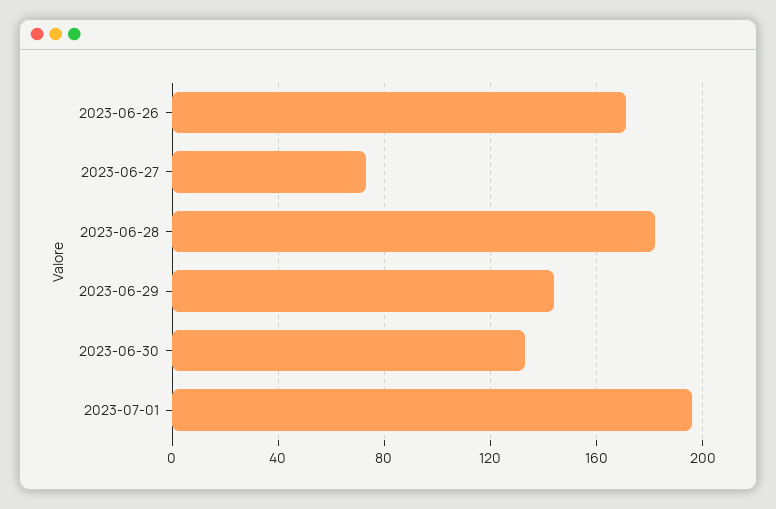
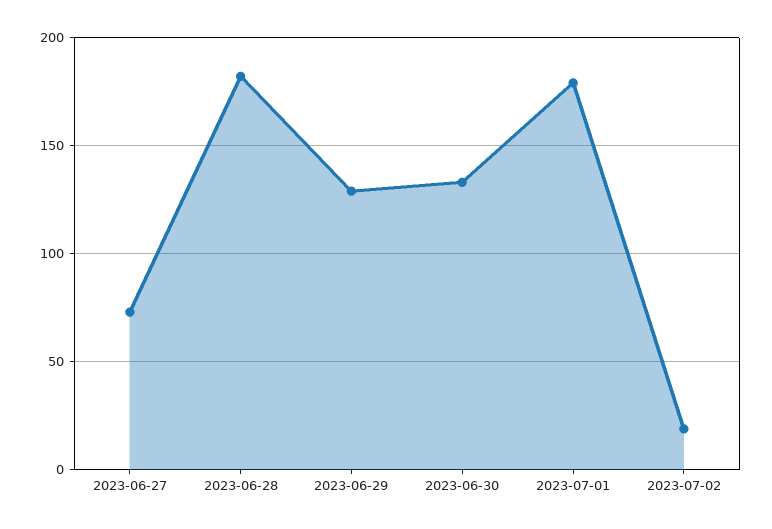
2023-06-26: 170 -> none
2023-06-29: 145 -> 130
2023-07-01: 195 -> 180
2023-07-02: none -> 20

